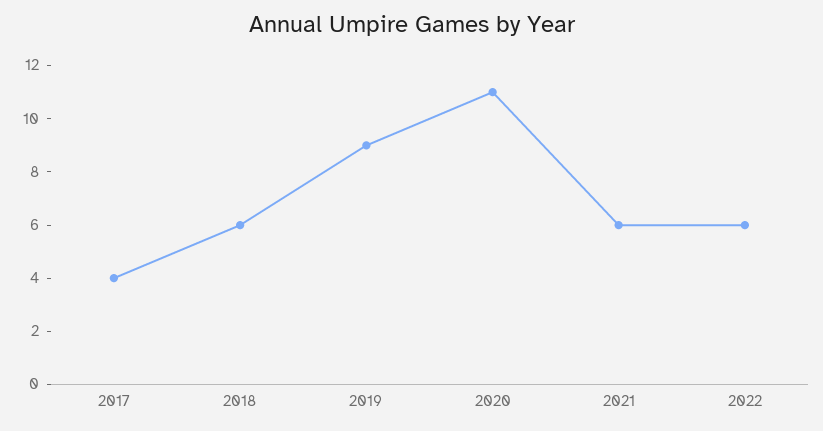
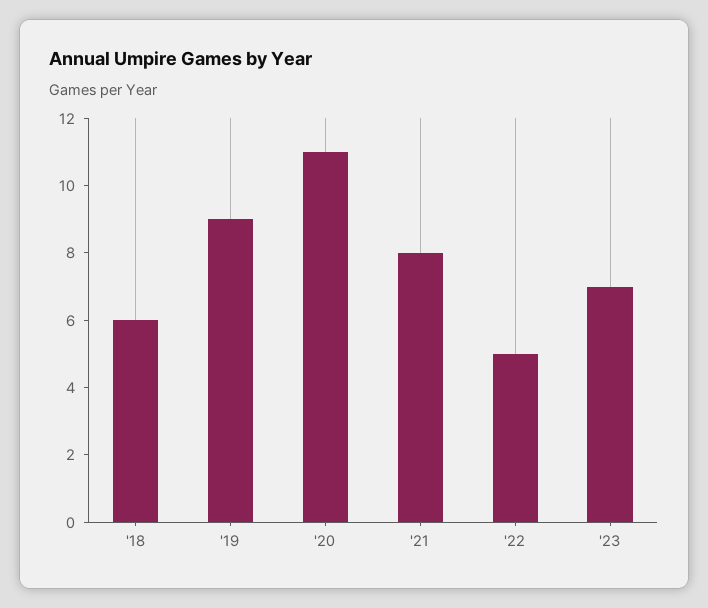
2017: 4 -> none
2021: 6 -> 8
2022: 6 -> 5
'23: none -> 7

